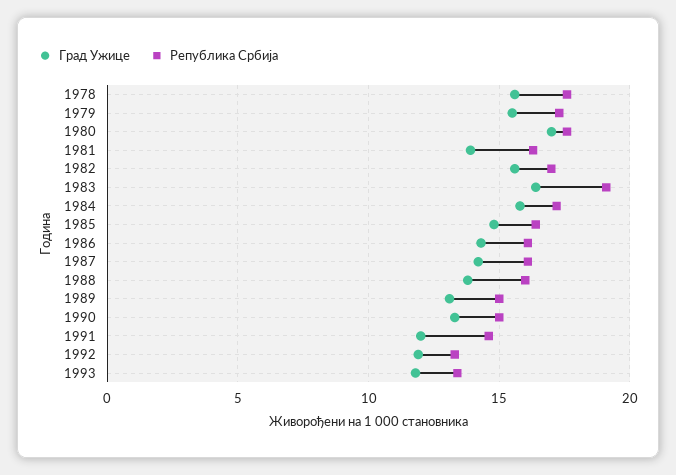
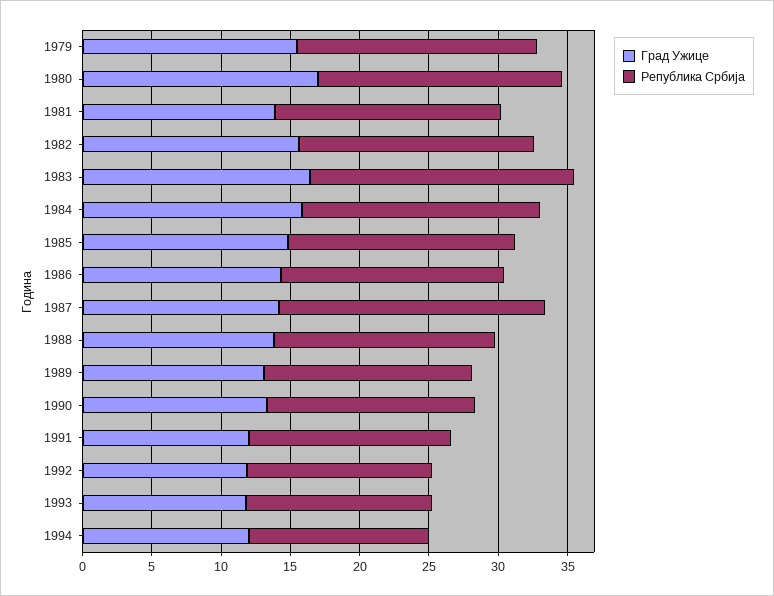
Град Ужице, 1978: 15.5 -> none
Република Србија, 1978: 17.5 -> none
Република Србија, 1987: 16 -> 19
Град Ужице, 1994: none -> 12
Република Србија, 1994: none -> 13

